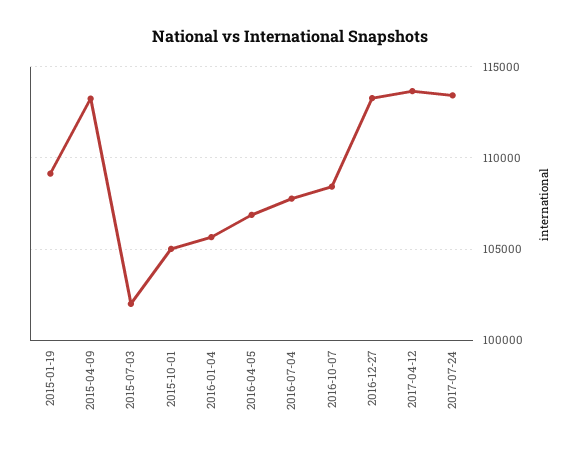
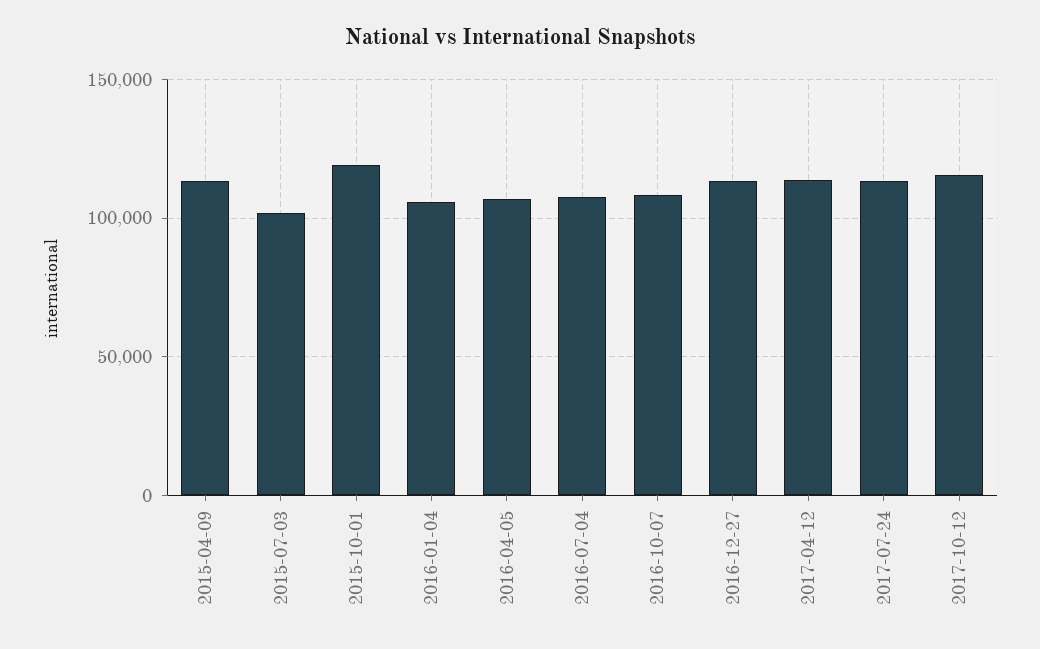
2015-01-19: 109000 -> none
2015-10-01: 105000 -> 120000
2017-10-12: none -> 115000

